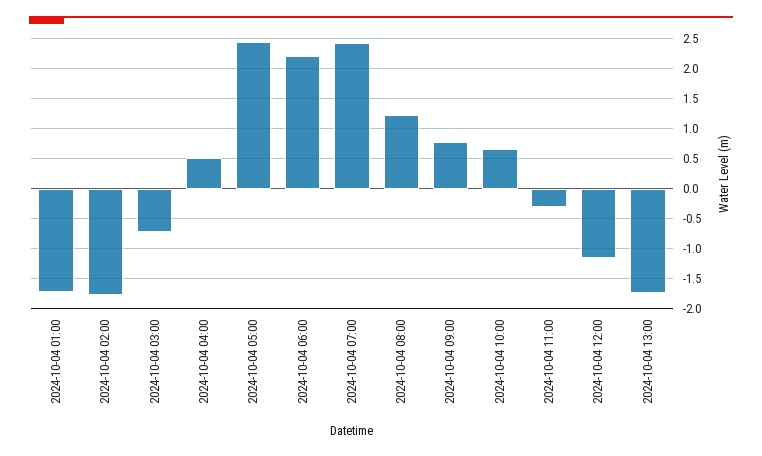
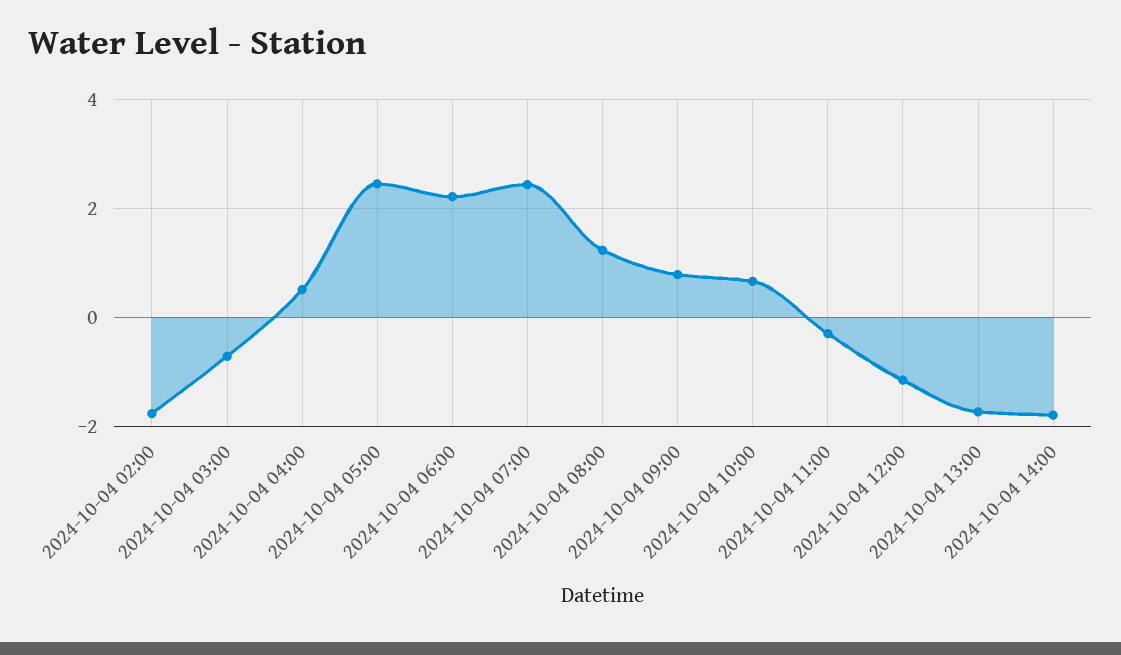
2024-10-04 01:00: -1.75 -> none
2024-10-04 14:00: none -> -1.8

